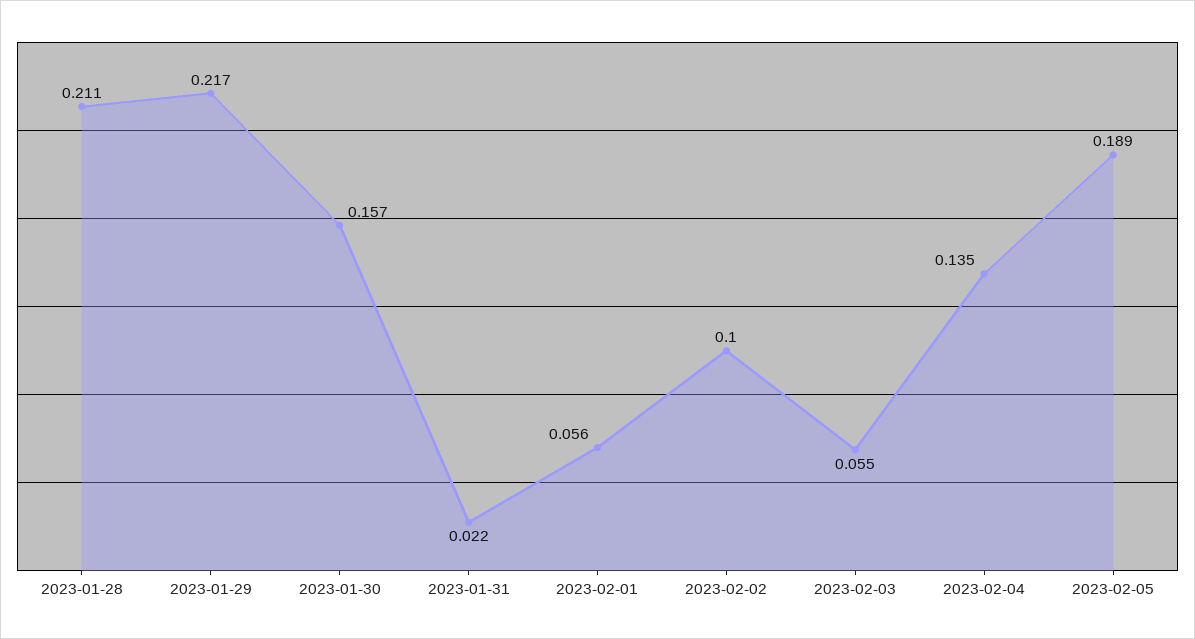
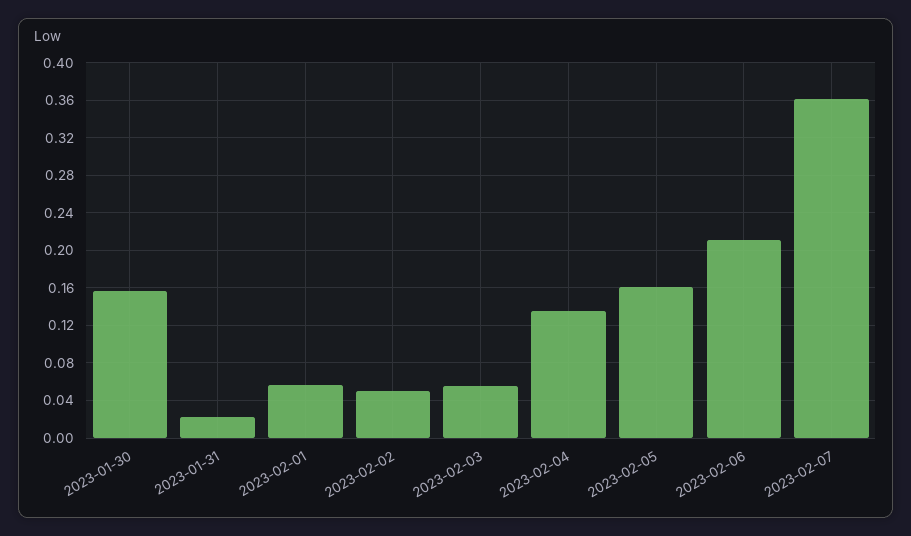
2023-01-28: 0.211 -> none
2023-01-29: 0.217 -> none
2023-02-02: 0.1 -> 0.05
2023-02-05: 0.189 -> 0.16
2023-02-06: none -> 0.21
2023-02-07: none -> 0.36

